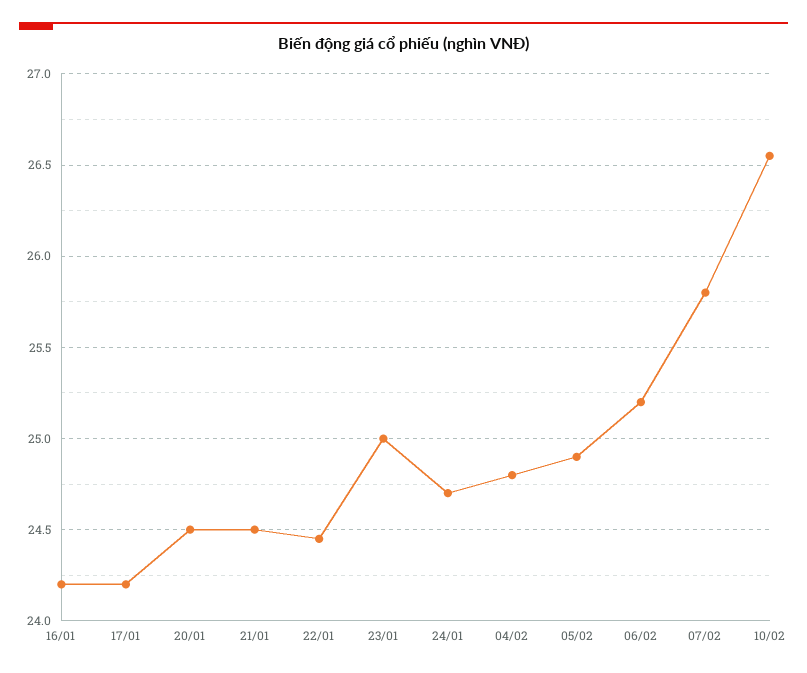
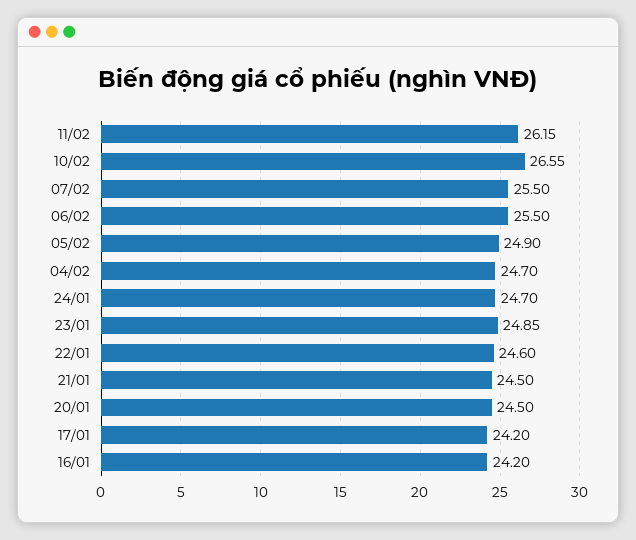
22/01: 24.45 -> 24.6
23/01: 25 -> 24.85
04/02: 24.8 -> 24.7
06/02: 25.2 -> 25.5
07/02: 25.8 -> 25.5
11/02: none -> 26.15

